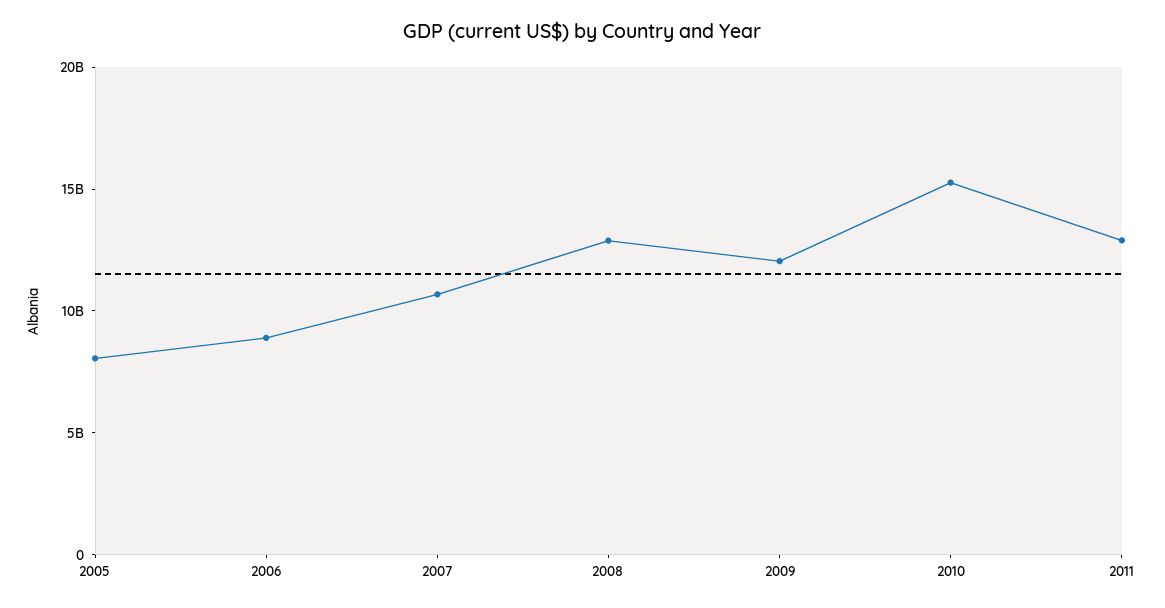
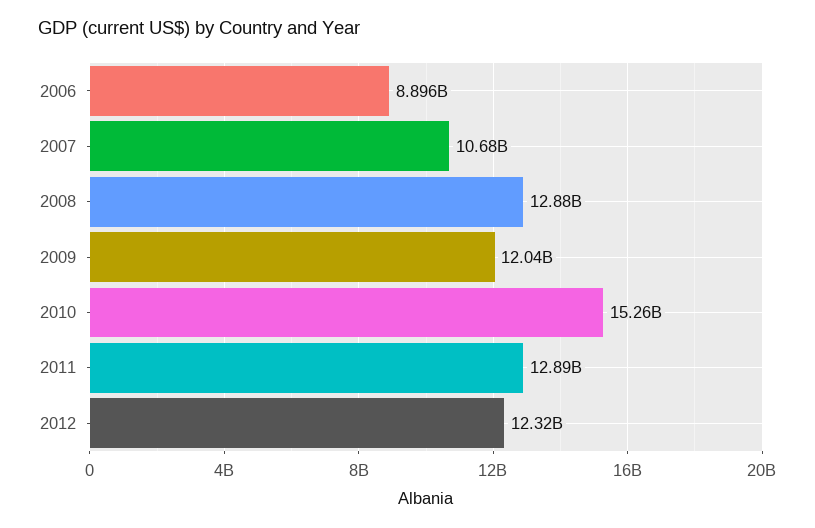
2005: 8000000000 -> none
2012: none -> 12320000000

